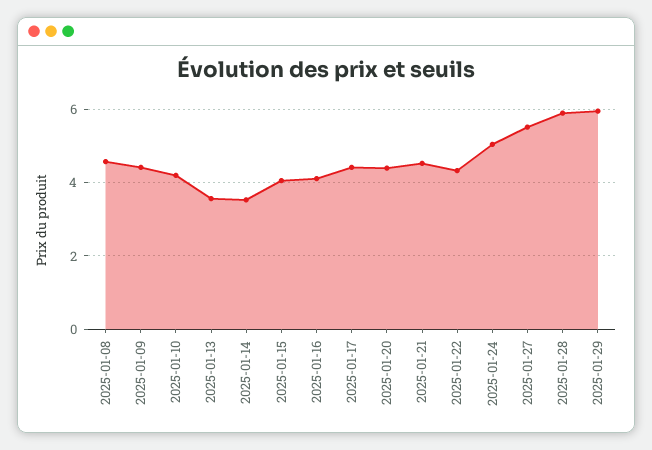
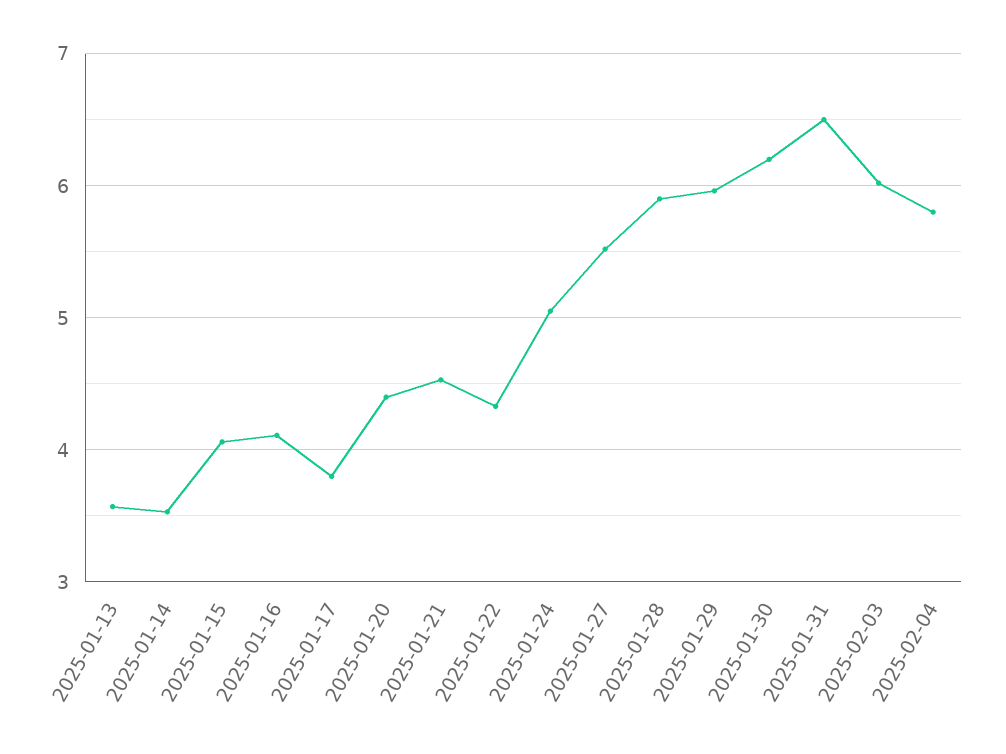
2025-01-08: 4.6 -> none
2025-01-09: 4.4 -> none
2025-01-10: 4.2 -> none
2025-01-17: 4.4 -> 3.8
2025-01-30: none -> 6.2
2025-01-31: none -> 6.5
2025-02-03: none -> 6
2025-02-04: none -> 5.8

